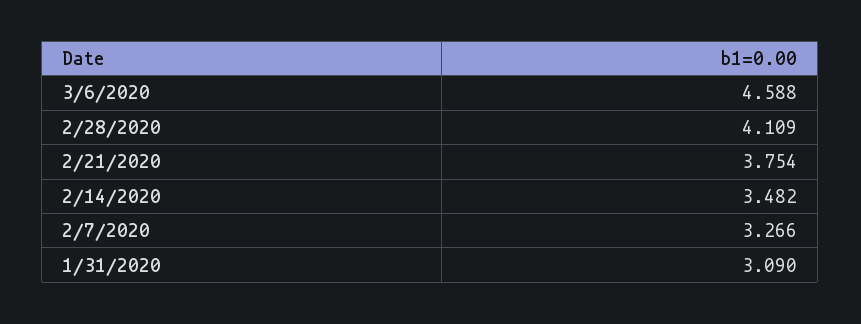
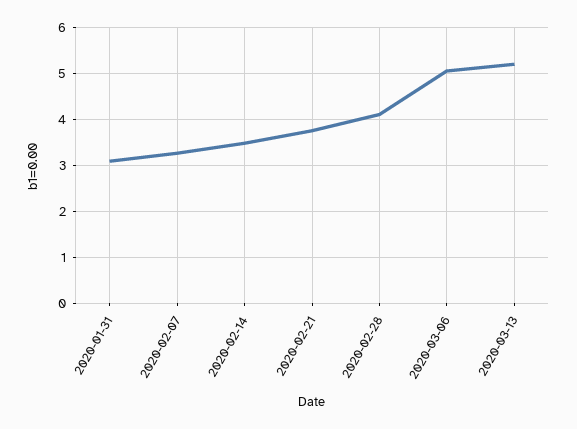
3/6/2020: 4.588 -> 5
2020-03-13: none -> 5.2

